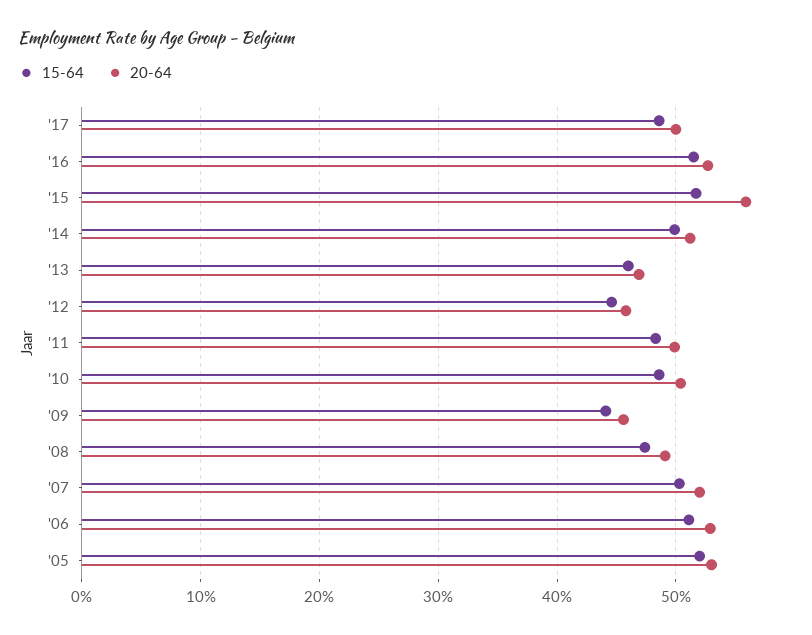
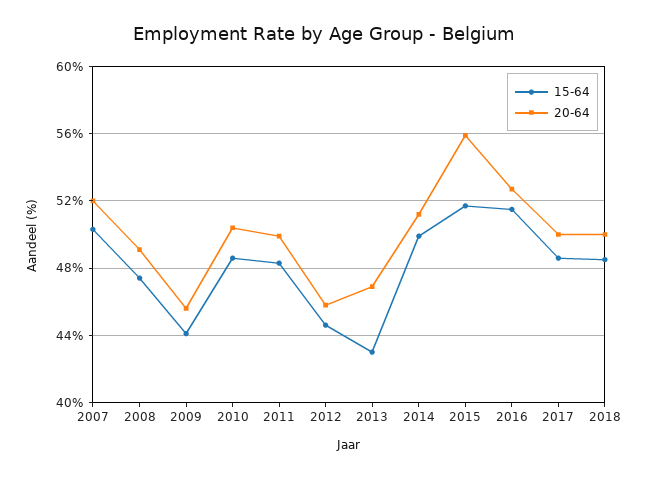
15-64, '13: 46 -> 43
15-64, '06: 51 -> none
20-64, '06: 53 -> none
15-64, '05: 52 -> none
20-64, '05: 53 -> none
15-64, 2018: none -> 48.5
20-64, 2018: none -> 50

